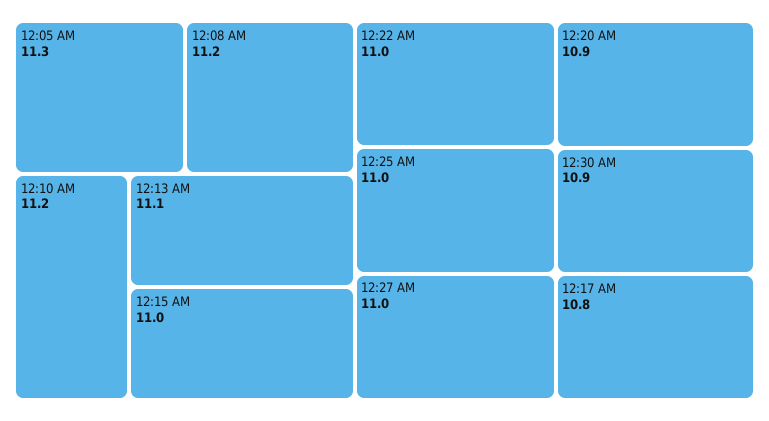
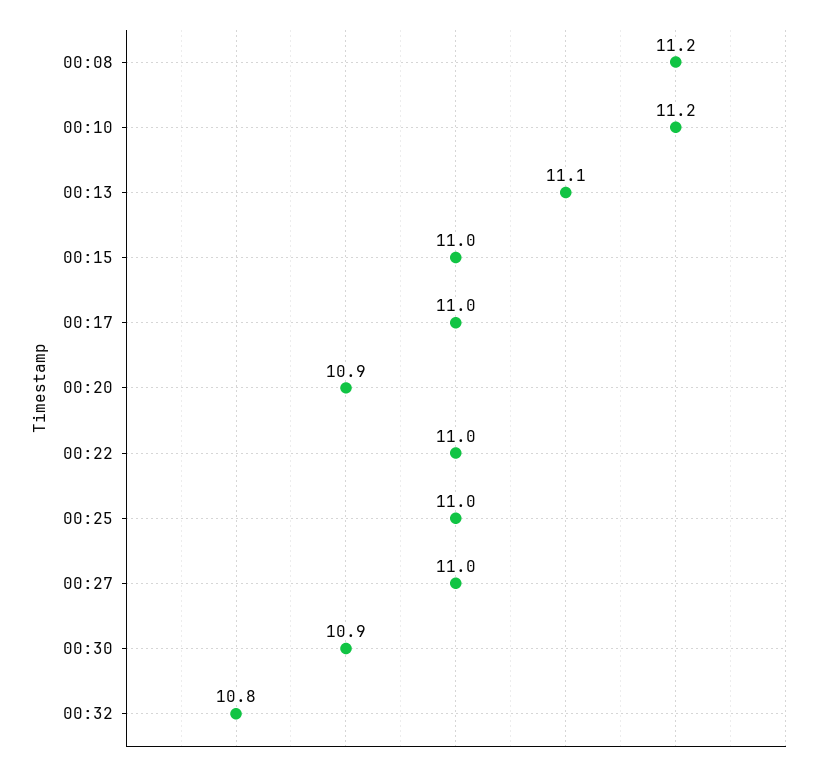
12:05 AM: 11.3 -> none
12:17 AM: 10.8 -> 11
00:32: none -> 10.8

